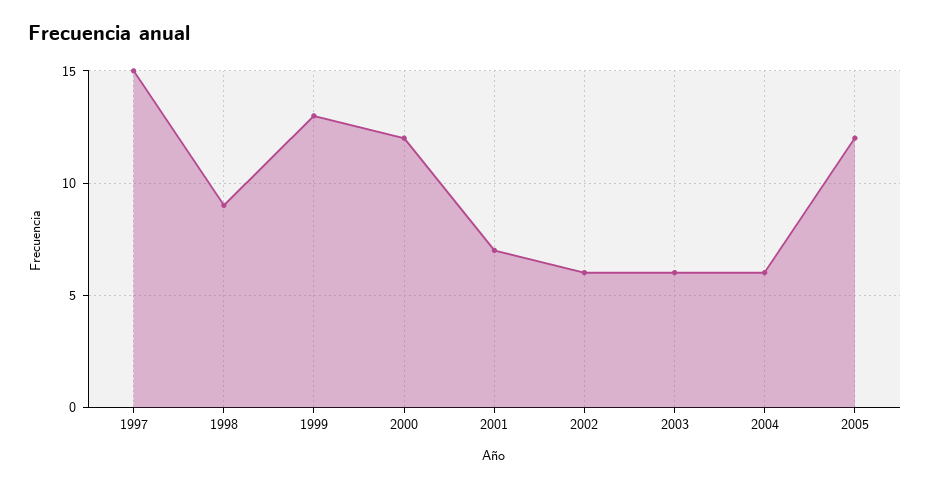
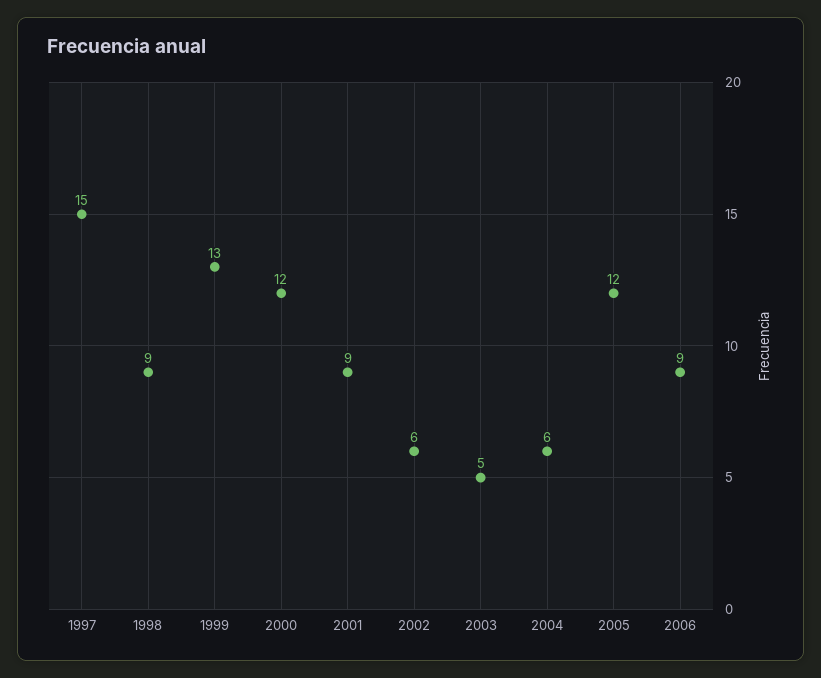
2001: 7 -> 9
2003: 6 -> 5
2006: none -> 9

